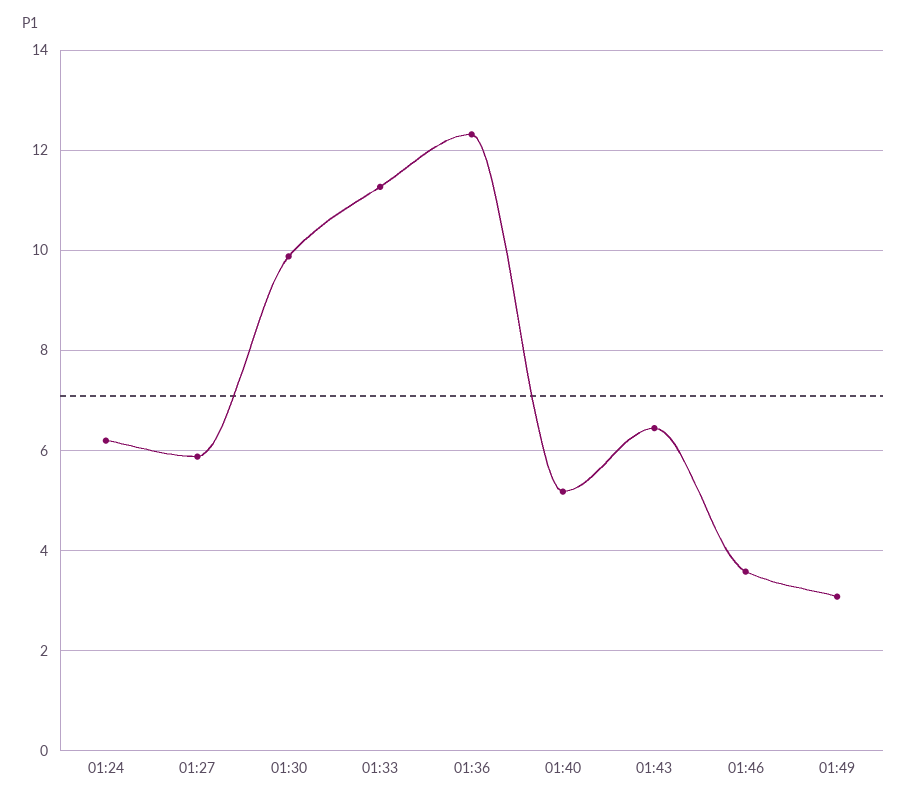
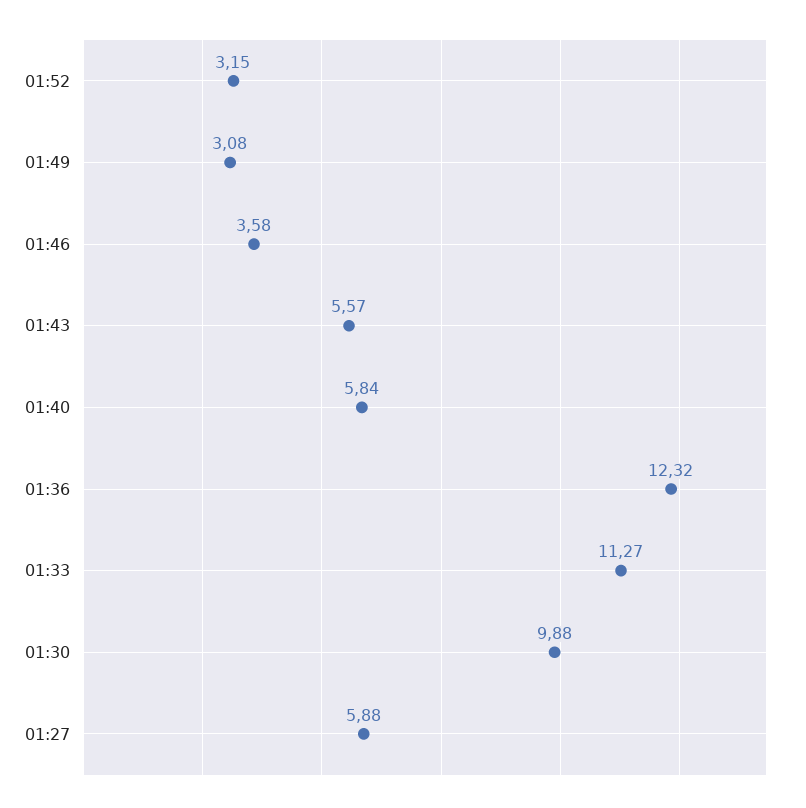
01:24: 6.2 -> none
01:40: 5.2 -> 5.84
01:43: 6.4 -> 5.57
01:52: none -> 3.15

